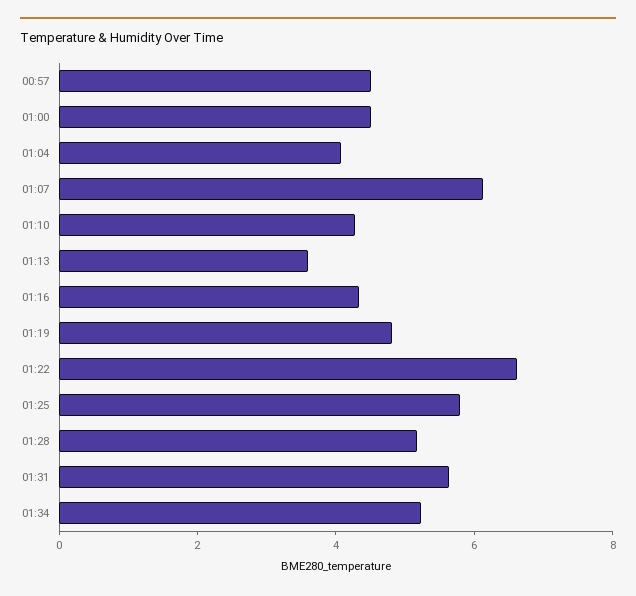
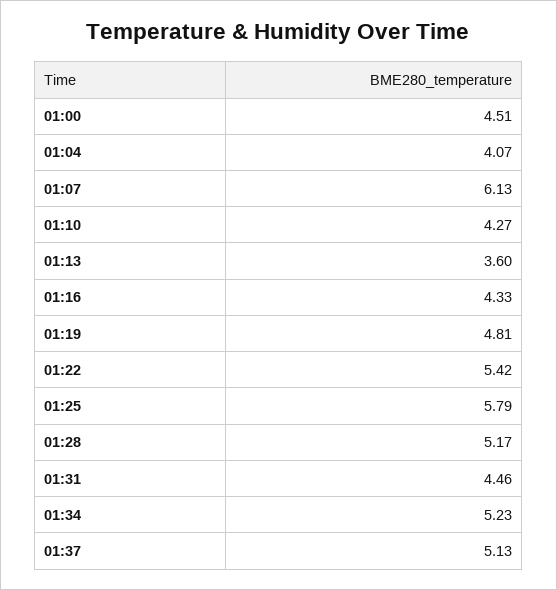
00:57: 4.5 -> none
01:22: 6.5 -> 5.42
01:31: 5.5 -> 4.46
01:37: none -> 5.13

